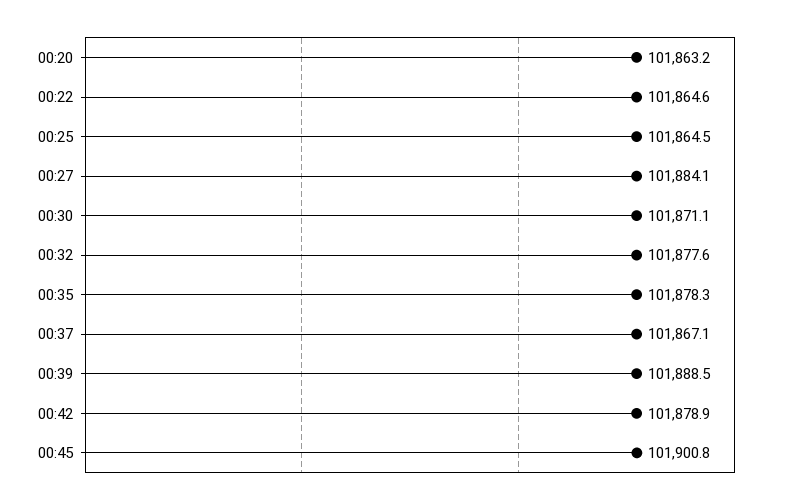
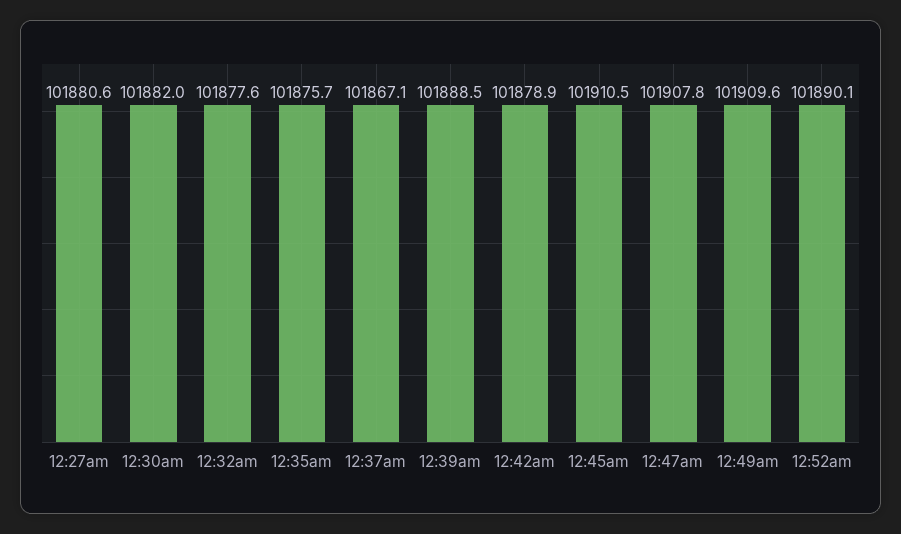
00:20: 101863.2 -> none
00:22: 101864.6 -> none
00:25: 101864.5 -> none
00:27: 101884.1 -> 101880.6
00:30: 101871.1 -> 101882
00:35: 101878.3 -> 101875.7
00:45: 101900.8 -> 101910.5
12:47am: none -> 101907.8
12:49am: none -> 101909.6
12:52am: none -> 101890.1

